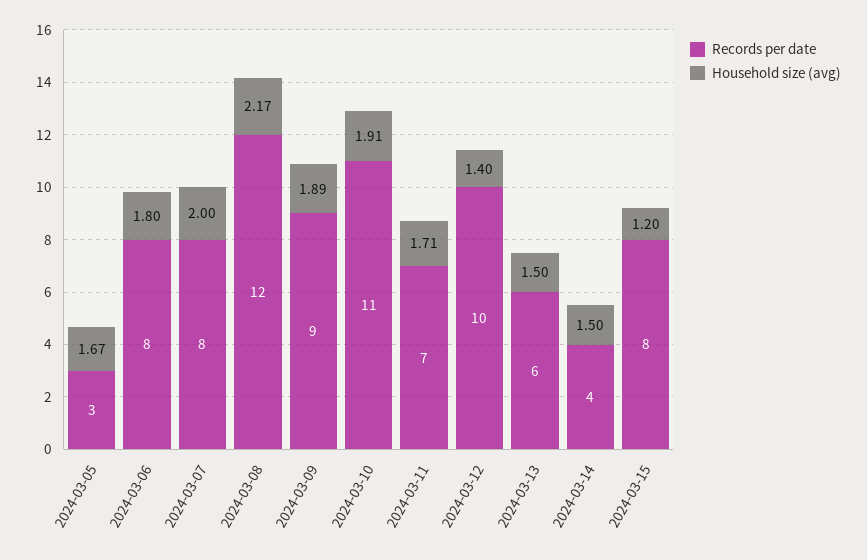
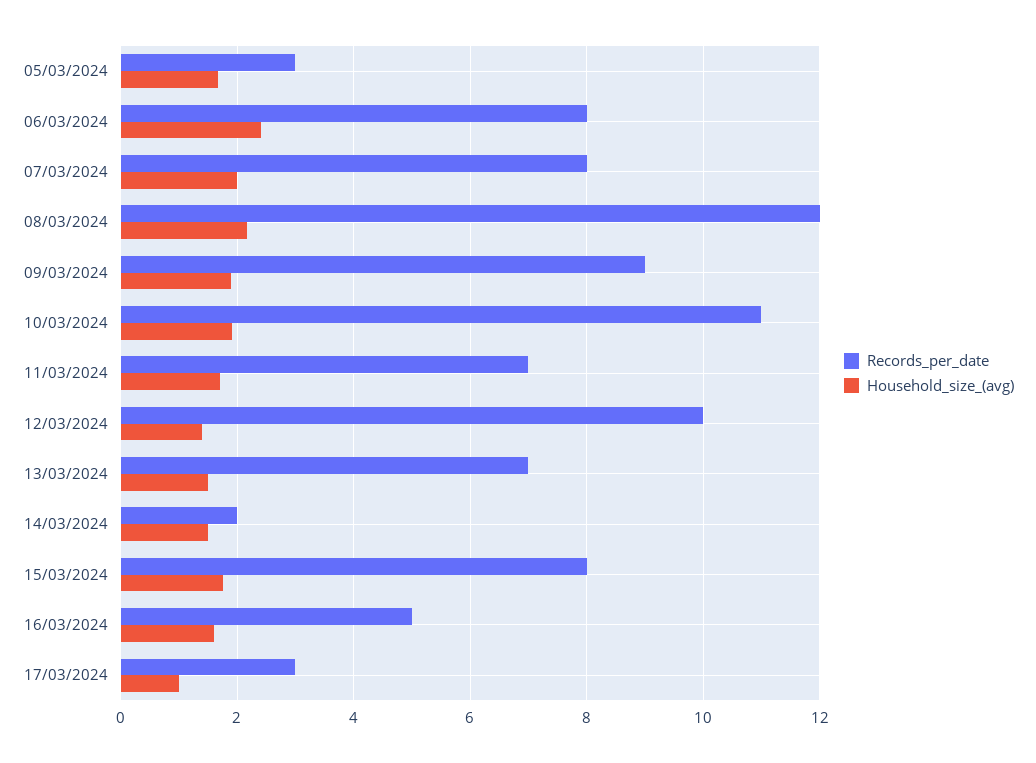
Household size (avg), 2024-03-06: 1.8 -> 2.4
Records per date, 2024-03-13: 6 -> 7
Records per date, 2024-03-14: 4 -> 2
Household size (avg), 2024-03-15: 1.2 -> 1.8
Records per date, 16/03/2024: none -> 5
Household size (avg), 16/03/2024: none -> 1.6
Records per date, 17/03/2024: none -> 3
Household size (avg), 17/03/2024: none -> 1

